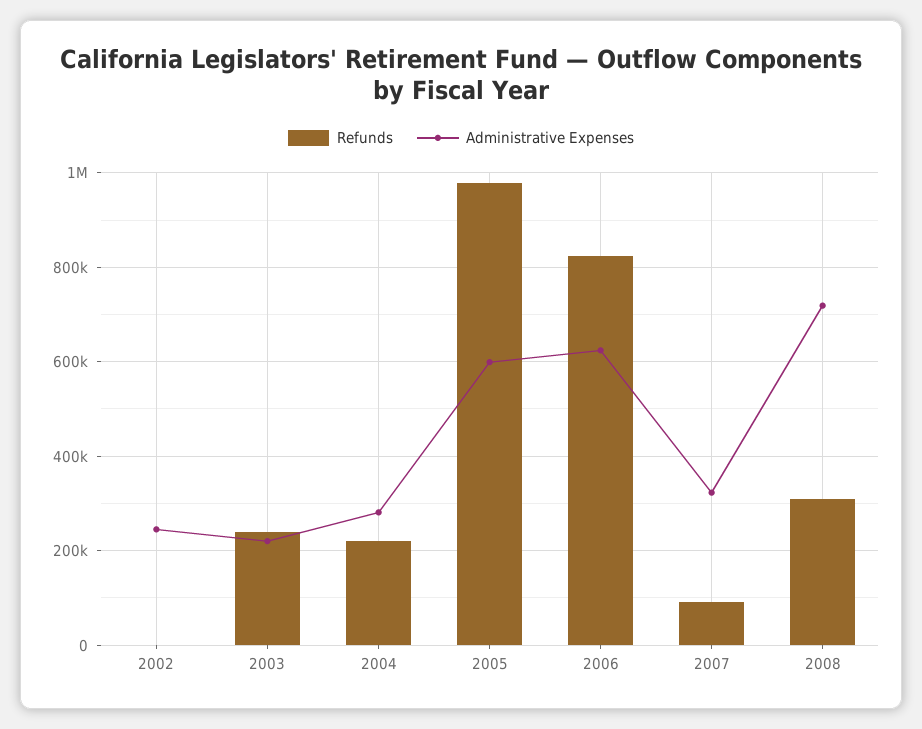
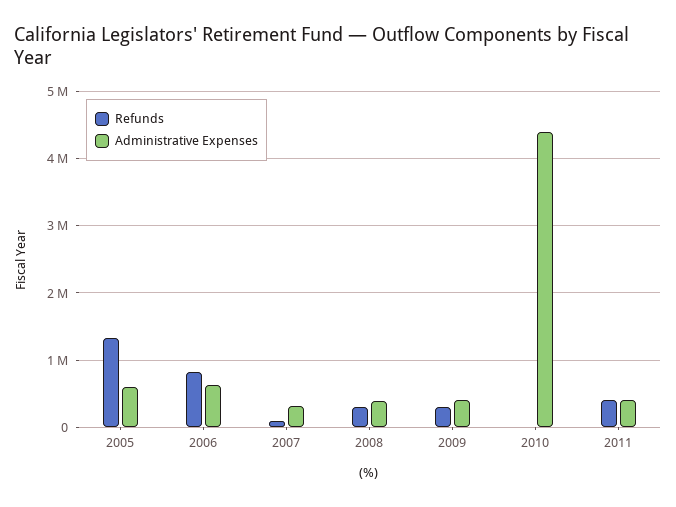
Refunds, 2002: 0 -> none
Administrative Expenses, 2002: 240000 -> none
Refunds, 2003: 240000 -> none
Administrative Expenses, 2003: 220000 -> none
Refunds, 2004: 220000 -> none
Administrative Expenses, 2004: 280000 -> none
Refunds, 2005: 980000 -> 1300000
Administrative Expenses, 2008: 720000 -> 400000
Refunds, 2009: none -> 300000
Administrative Expenses, 2009: none -> 400000
Refunds, 2010: none -> 0
Administrative Expenses, 2010: none -> 4400000
Refunds, 2011: none -> 400000
Administrative Expenses, 2011: none -> 400000

